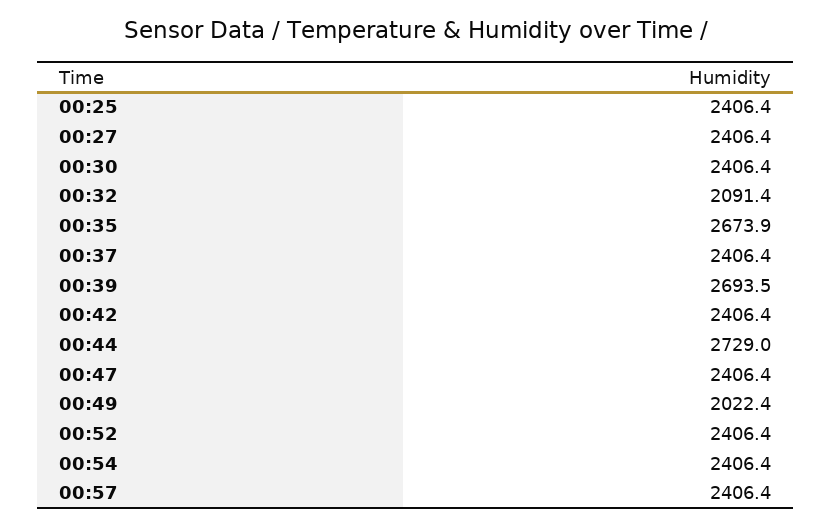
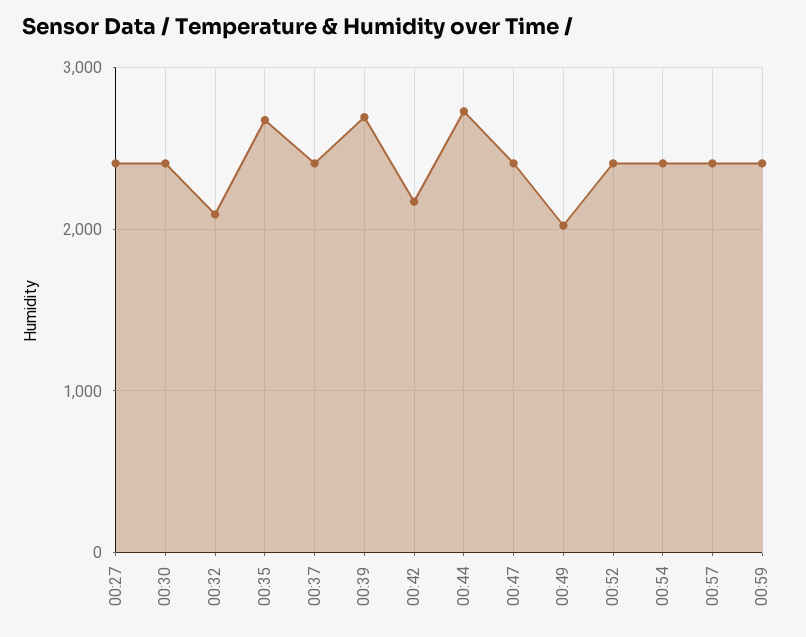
00:25: 2406.4 -> none
00:42: 2406.4 -> 2200
00:59: none -> 2400

